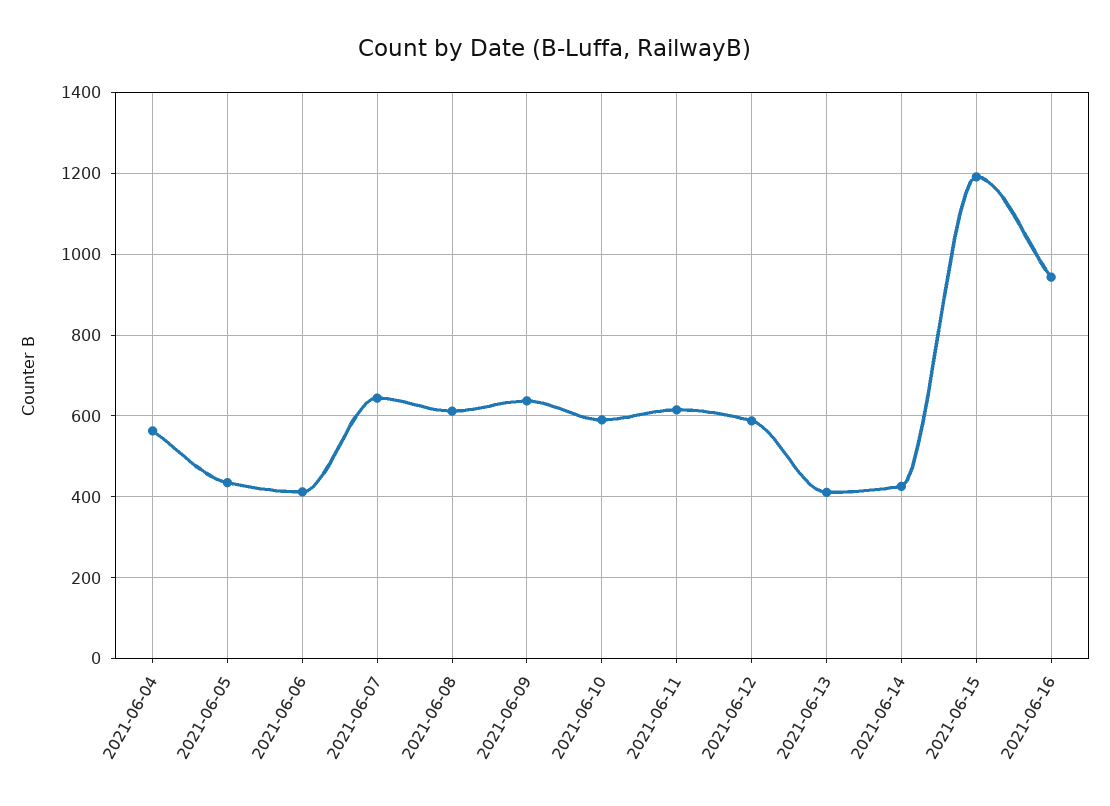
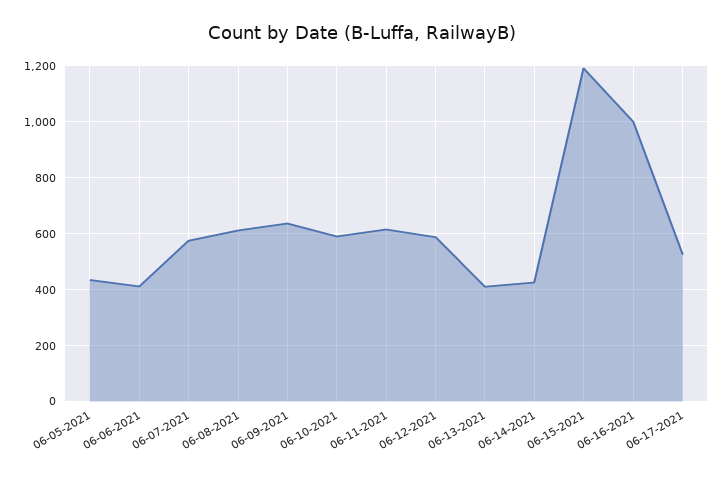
2021-06-04: 560 -> none
2021-06-07: 640 -> 575
2021-06-16: 940 -> 1000
06-17-2021: none -> 525

